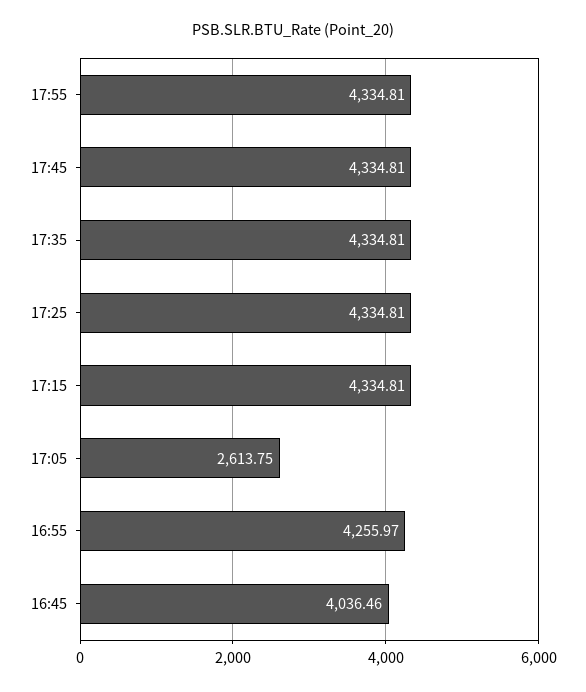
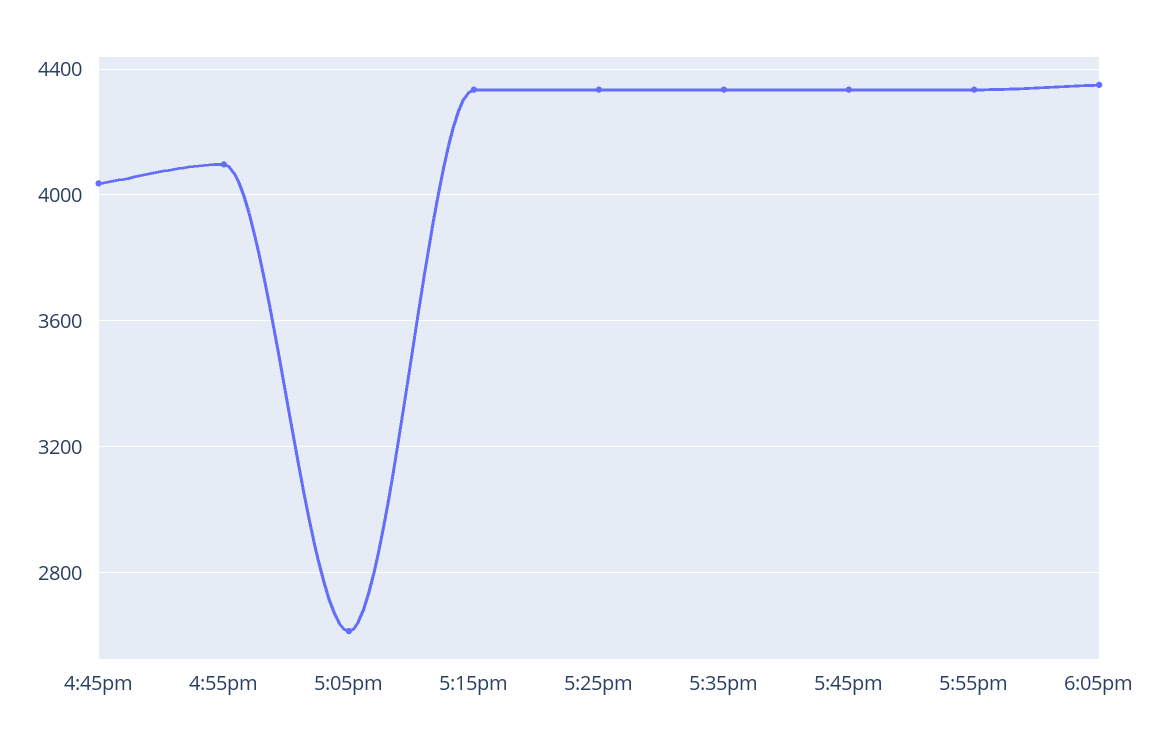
16:55: 4255.97 -> 4100
6:05pm: none -> 4350

